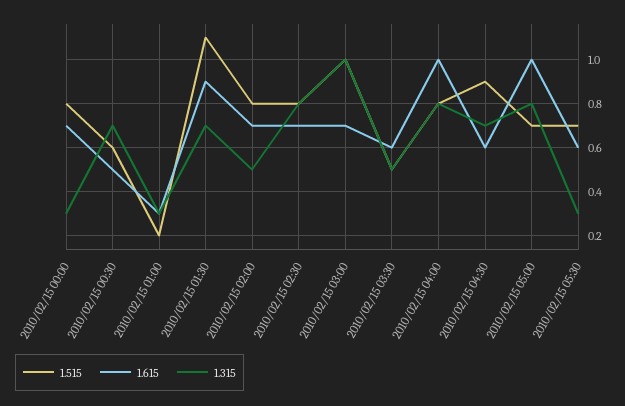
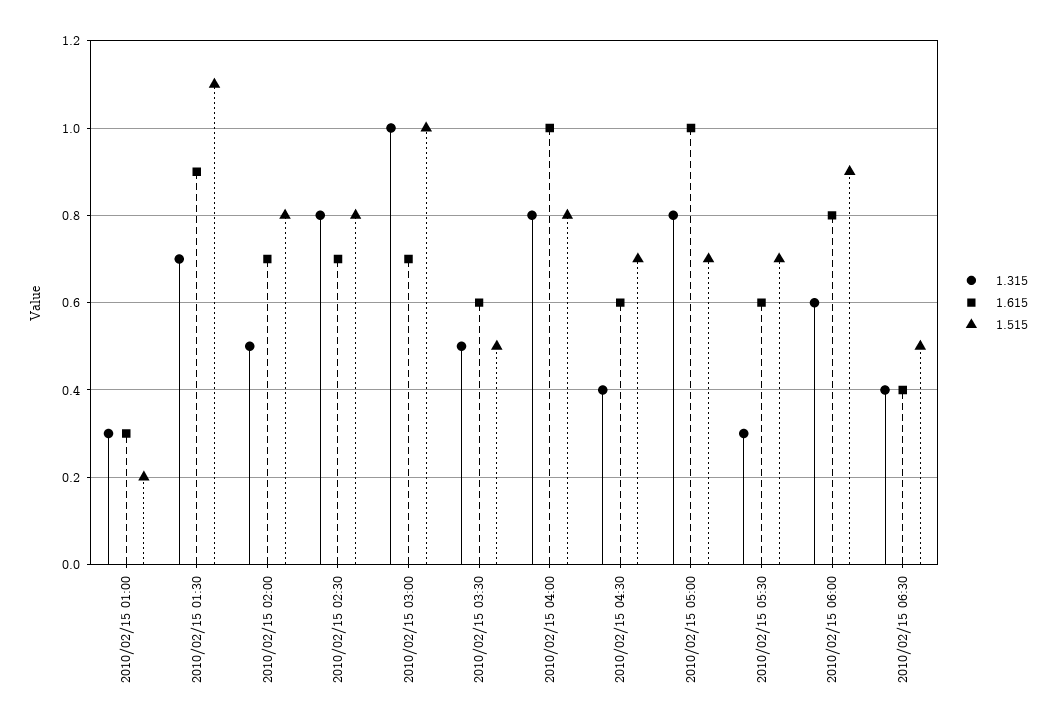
1.515, 2010/02/15 00:00: 0.8 -> none
1.615, 2010/02/15 00:00: 0.7 -> none
1.315, 2010/02/15 00:00: 0.3 -> none
1.515, 2010/02/15 00:30: 0.6 -> none
1.615, 2010/02/15 00:30: 0.5 -> none
1.315, 2010/02/15 00:30: 0.7 -> none
1.515, 2010/02/15 04:30: 0.9 -> 0.7
1.315, 2010/02/15 04:30: 0.7 -> 0.4
1.315, 2010/02/15 06:00: none -> 0.6
1.615, 2010/02/15 06:00: none -> 0.8
1.515, 2010/02/15 06:00: none -> 0.9
1.315, 2010/02/15 06:30: none -> 0.4
1.615, 2010/02/15 06:30: none -> 0.4
1.515, 2010/02/15 06:30: none -> 0.5

